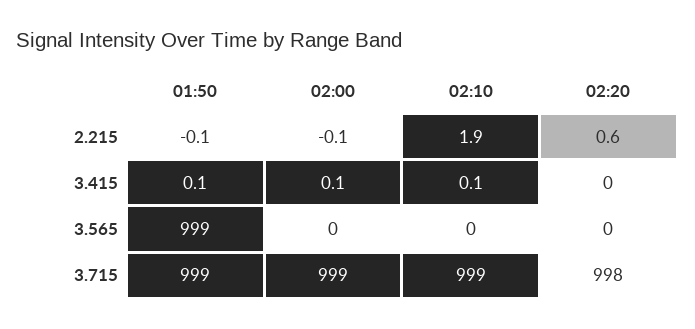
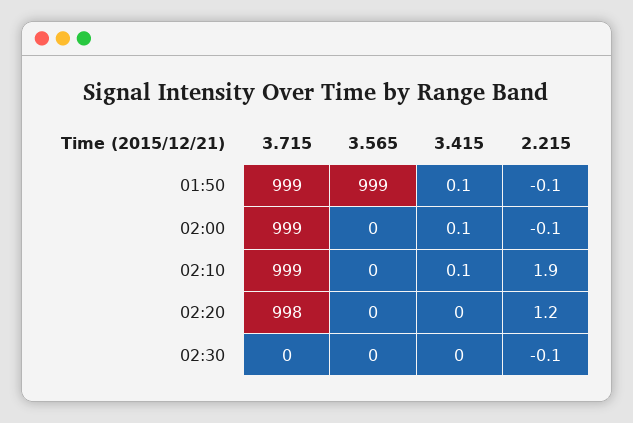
02:20, 2.215: 0.6 -> 1.2
02:30, 3.715: none -> 0
02:30, 3.565: none -> 0
02:30, 3.415: none -> 0
02:30, 2.215: none -> -0.1

